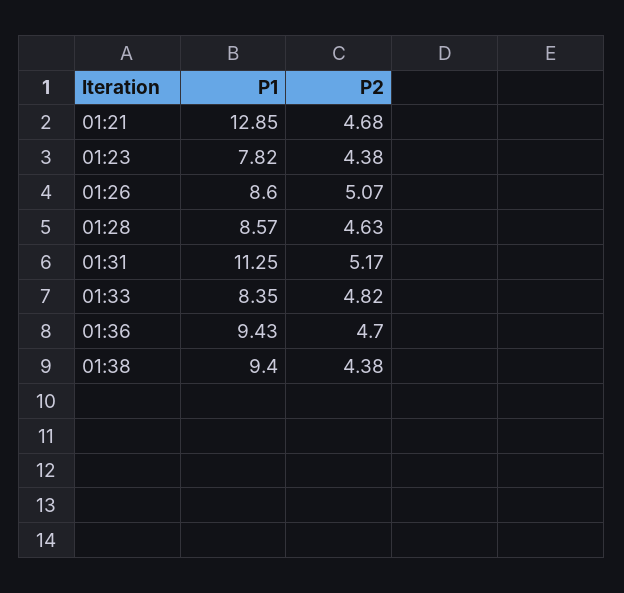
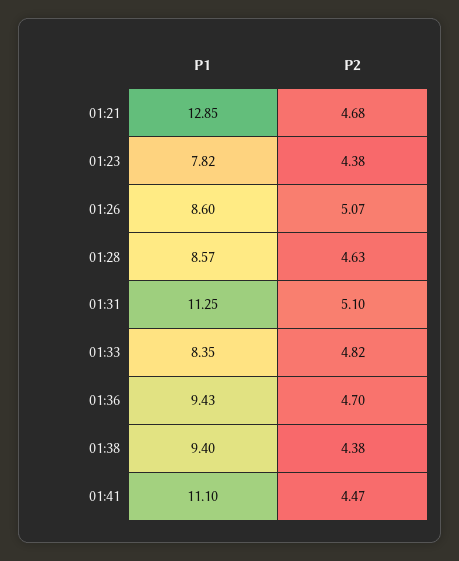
P2, 01:31: 5.17 -> 5.1
P1, 01:41: none -> 11.1
P2, 01:41: none -> 4.47

